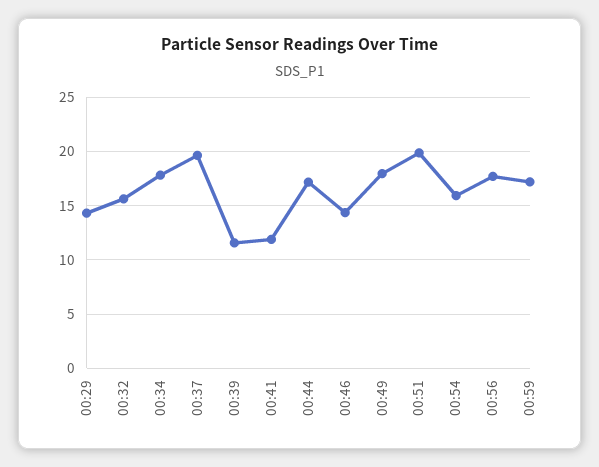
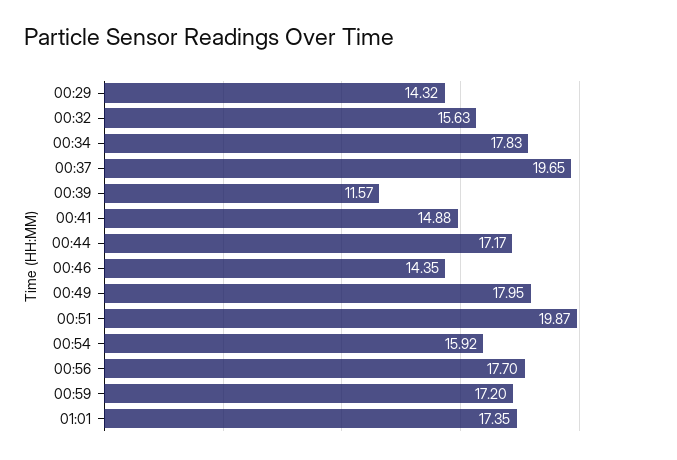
00:41: 12 -> 14.88
01:01: none -> 17.35

